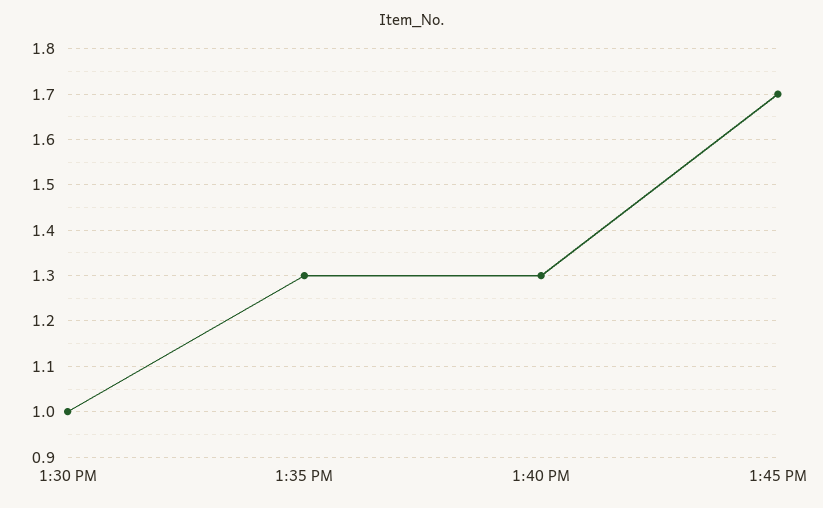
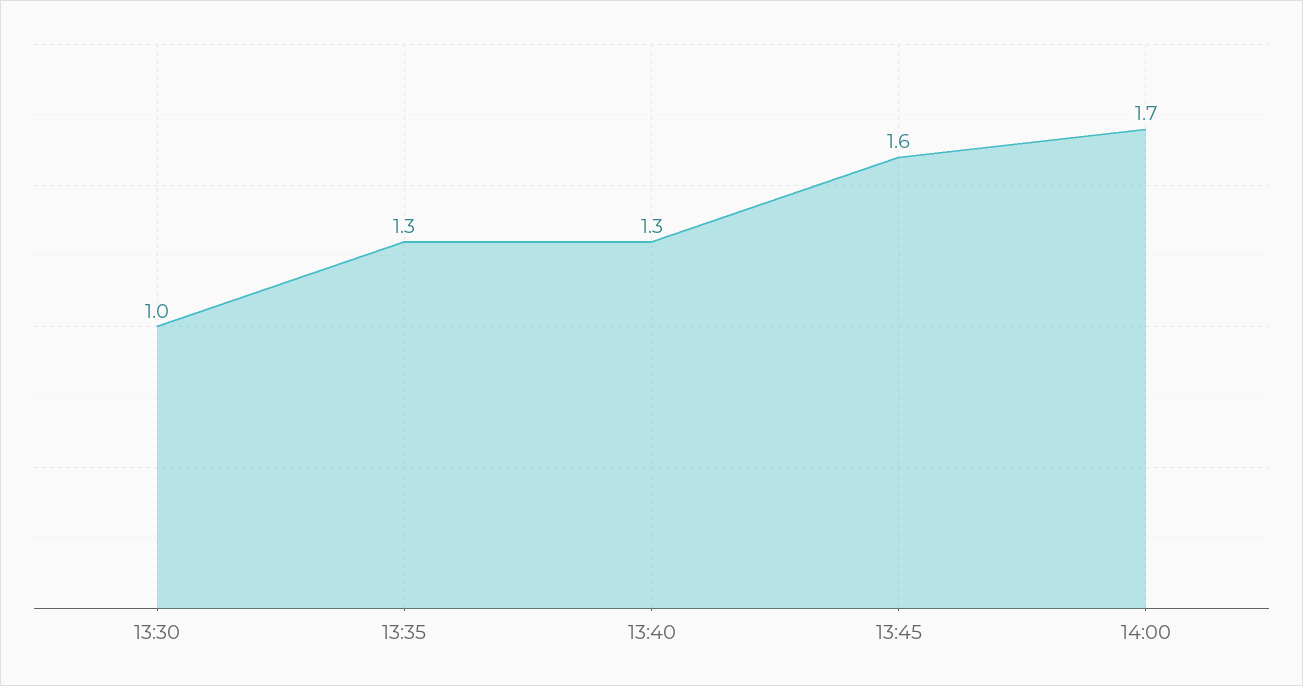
1:45 PM: 1.7 -> 1.6
14:00: none -> 1.7

